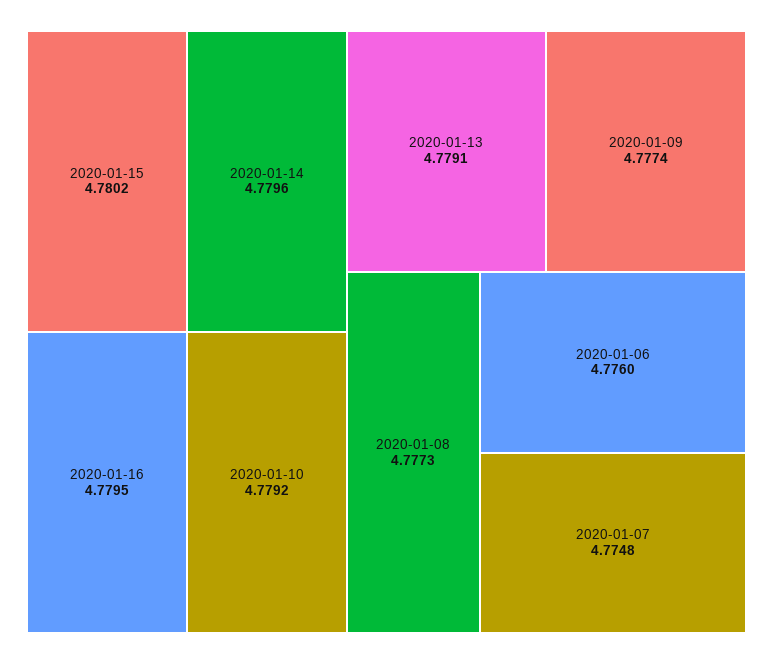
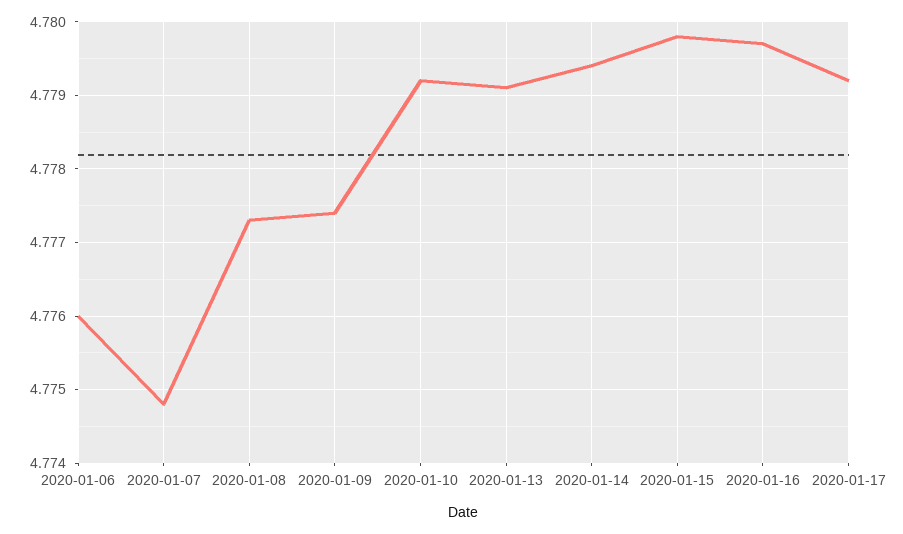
2020-01-15: 4.7802 -> 4.7798
2020-01-14: 4.7796 -> 4.7794
2020-01-16: 4.7795 -> 4.7797
2020-01-17: none -> 4.7792

